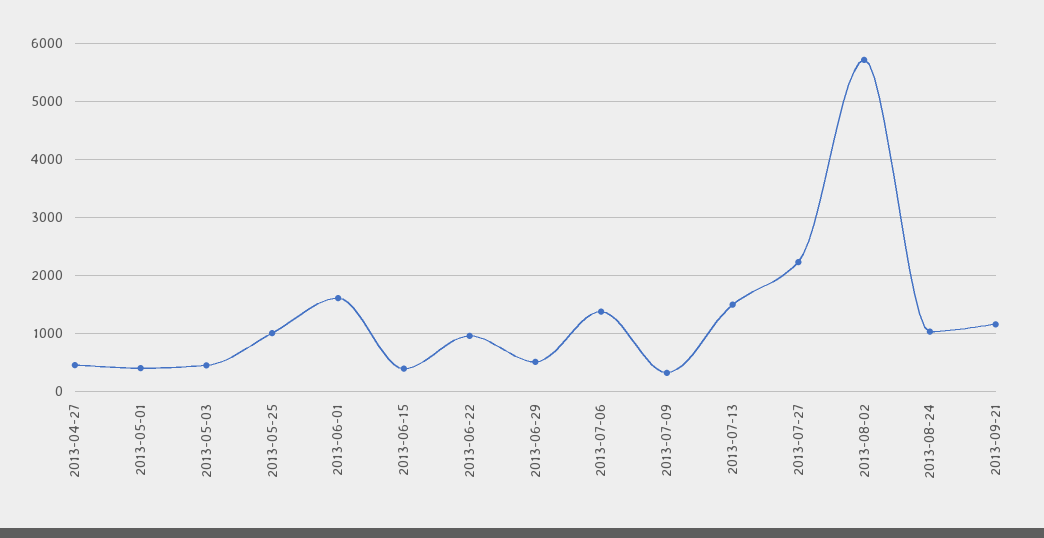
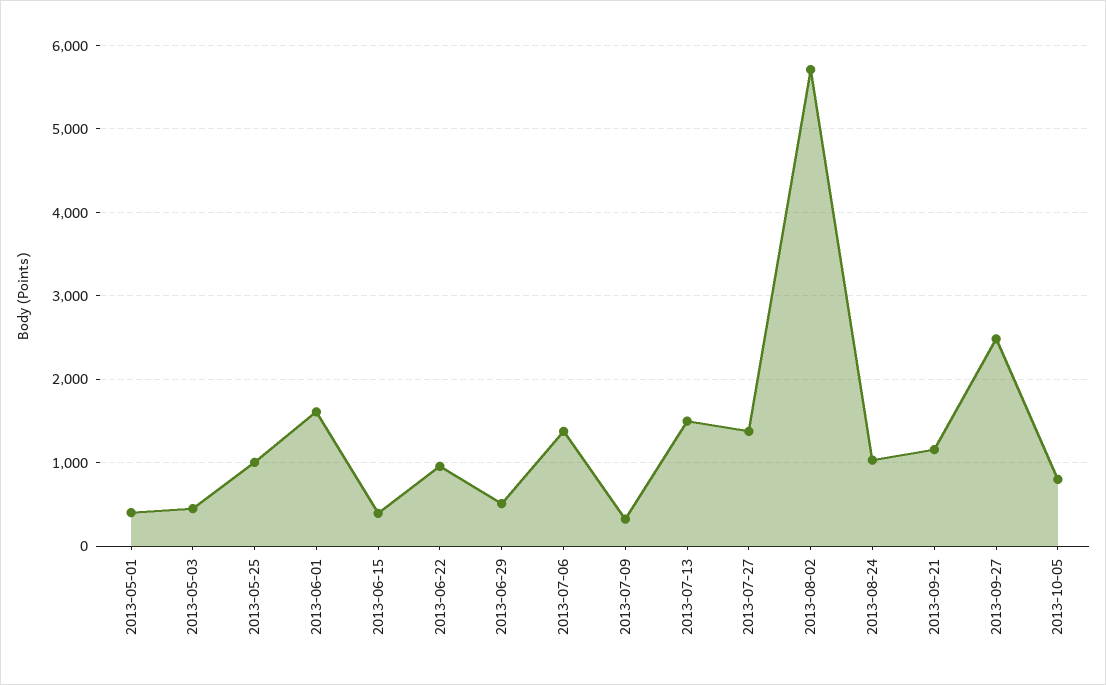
2013-04-27: 400 -> none
2013-07-27: 2200 -> 1400
2013-09-27: none -> 2500
2013-10-05: none -> 800

